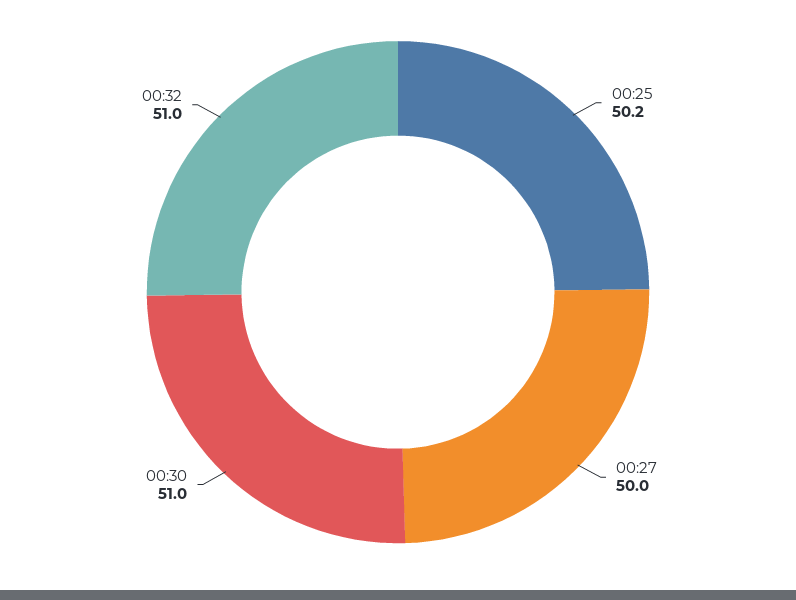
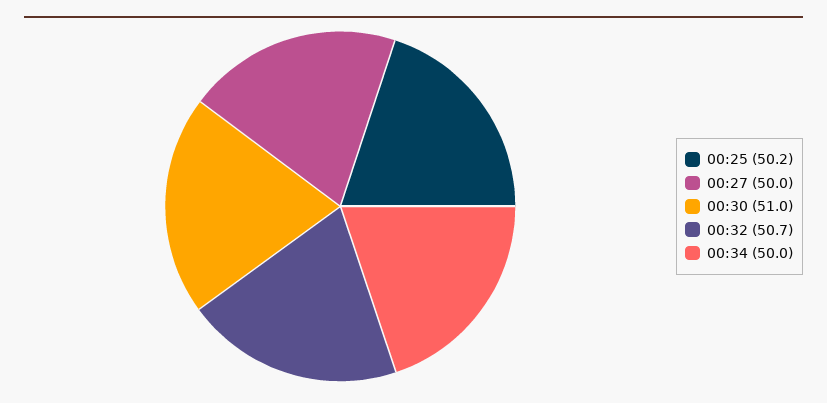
00:32: 51 -> 50.7
00:34: none -> 50

